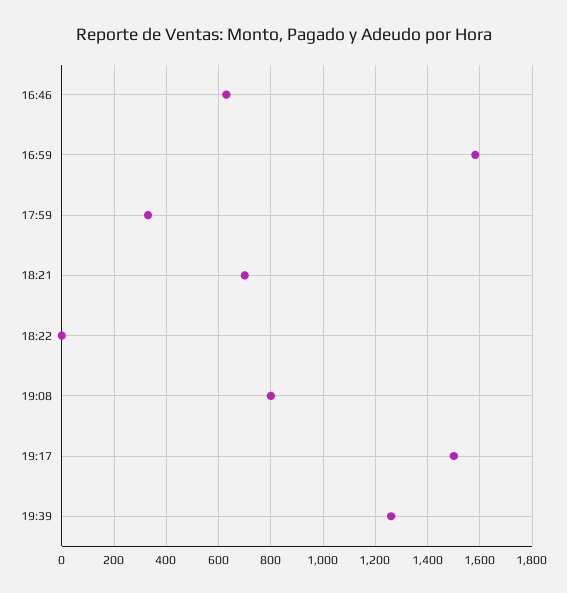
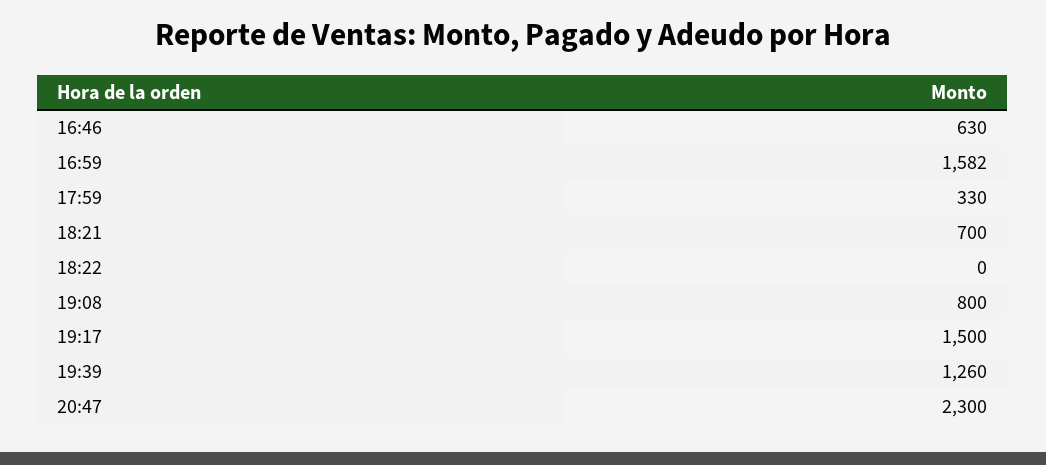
20:47: none -> 2300

